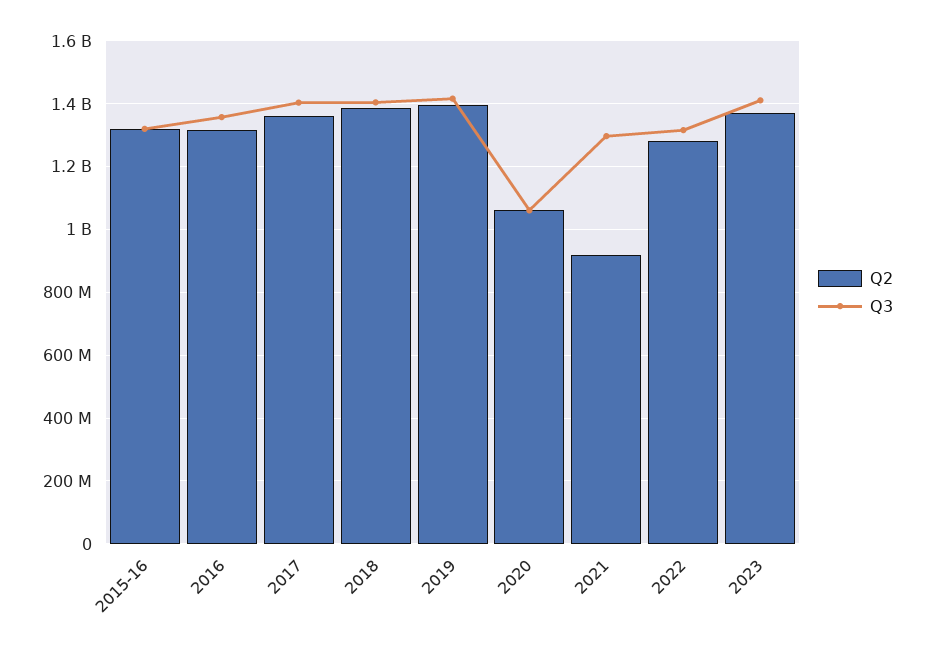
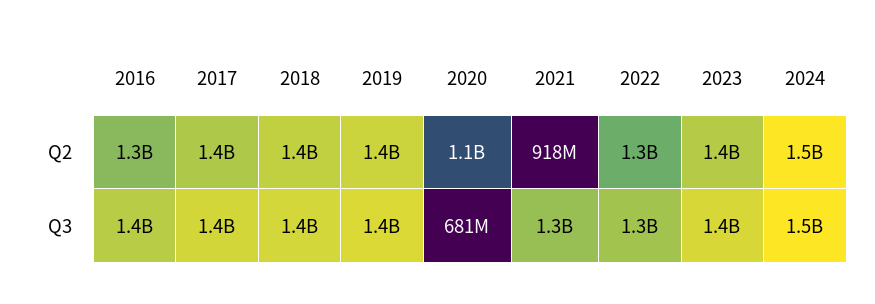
Q2, 2015-16: 1320000000 -> none
Q3, 2015-16: 1320000000 -> none
Q3, 2020: 1060000000 -> 681000000
Q2, 2024: none -> 1500000000
Q3, 2024: none -> 1500000000

